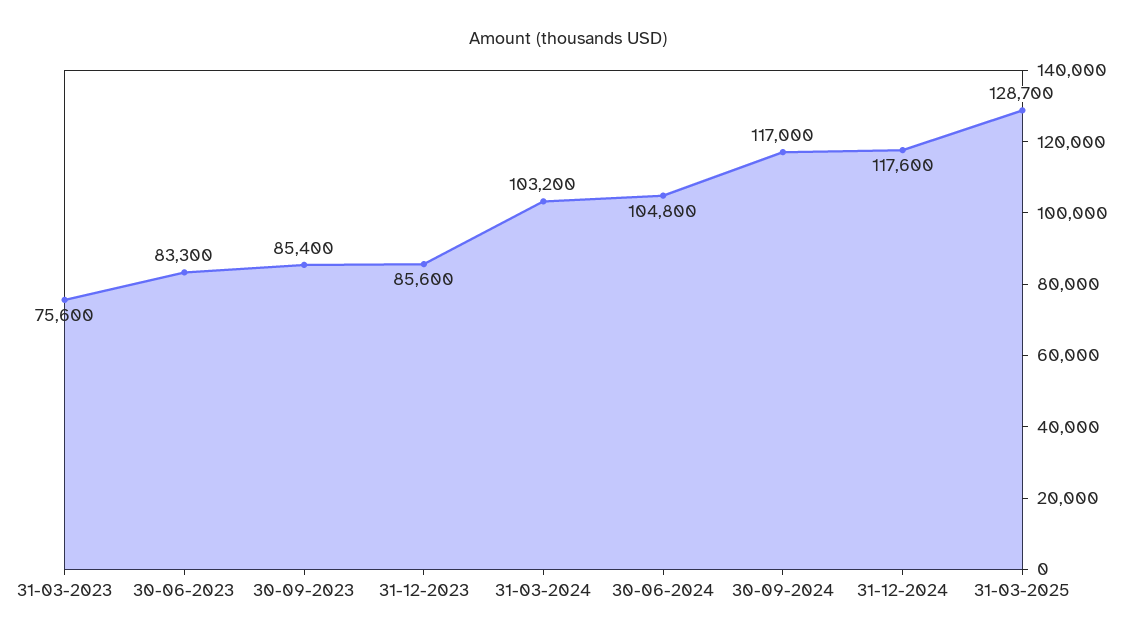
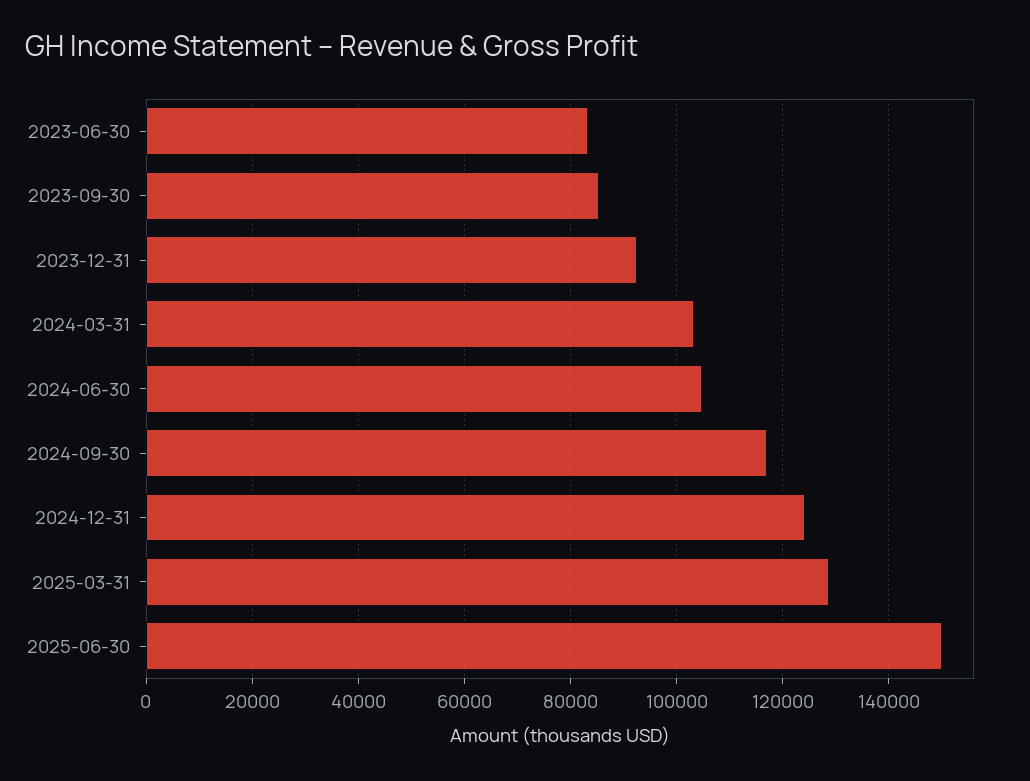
31-03-2023: 75600 -> none
31-12-2023: 85600 -> 92000
31-12-2024: 117600 -> 124000
2025-06-30: none -> 150000

